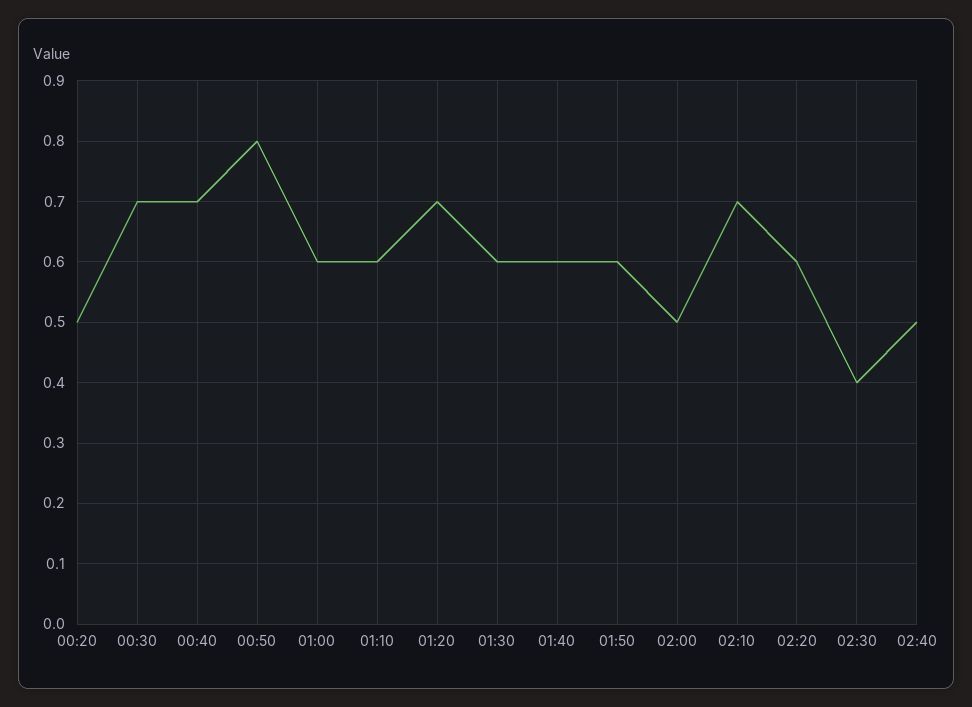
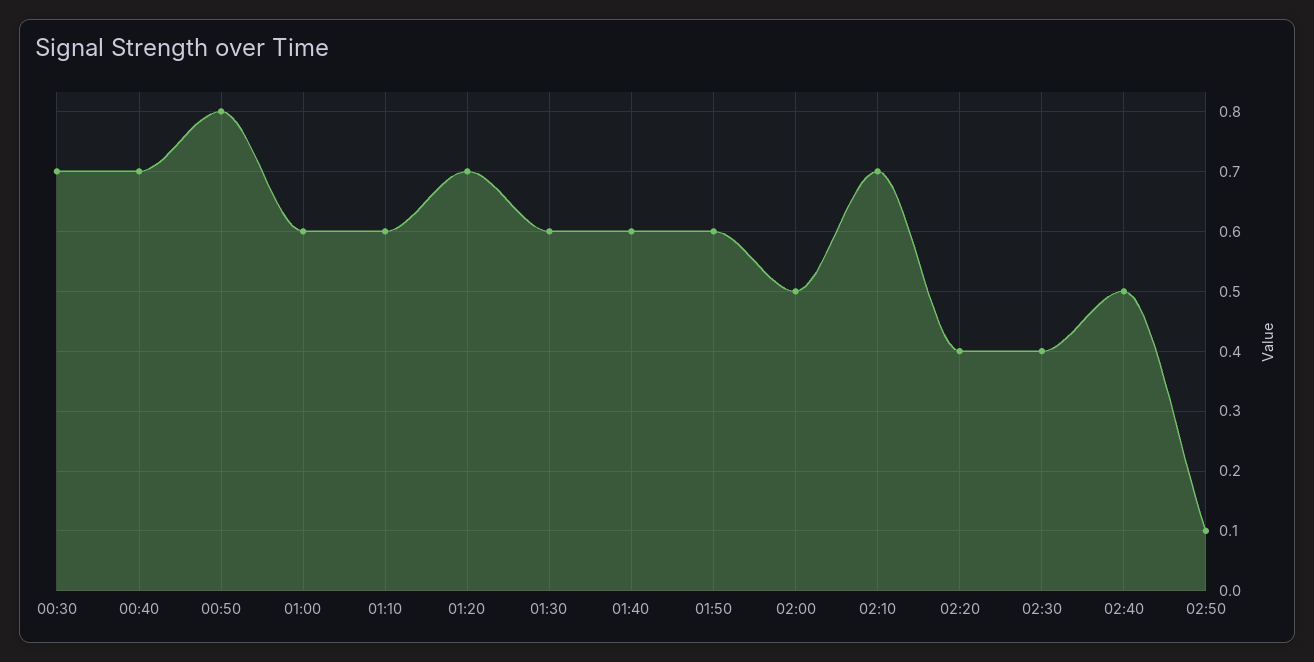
00:20: 0.5 -> none
02:20: 0.6 -> 0.4
02:50: none -> 0.1

